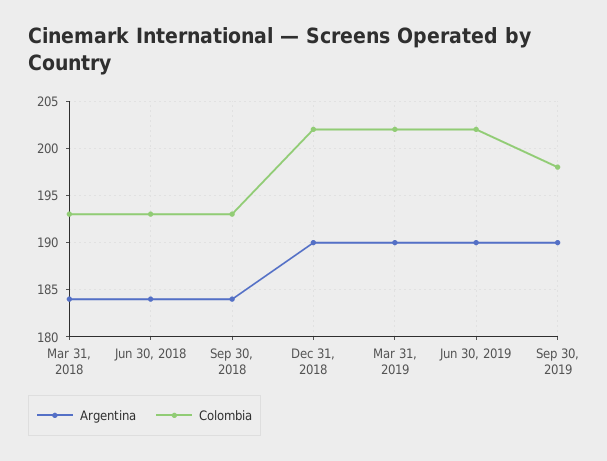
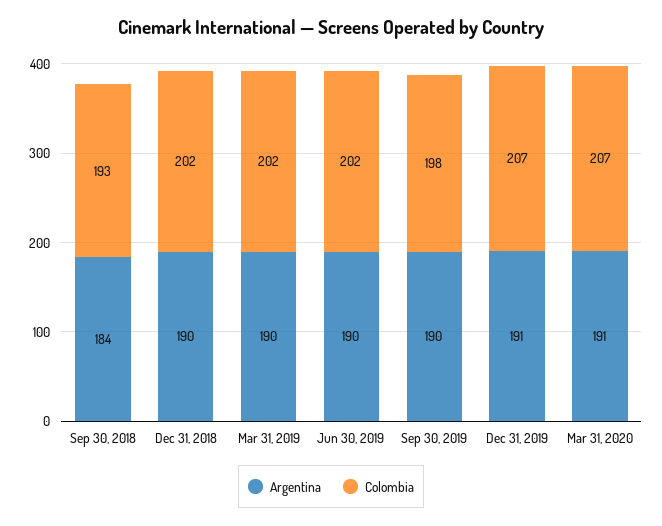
Argentina, Mar 31, 2018: 184 -> none
Colombia, Mar 31, 2018: 193 -> none
Argentina, Jun 30, 2018: 184 -> none
Colombia, Jun 30, 2018: 193 -> none
Argentina, Dec 31, 2019: none -> 191
Colombia, Dec 31, 2019: none -> 207
Argentina, Mar 31, 2020: none -> 191
Colombia, Mar 31, 2020: none -> 207

